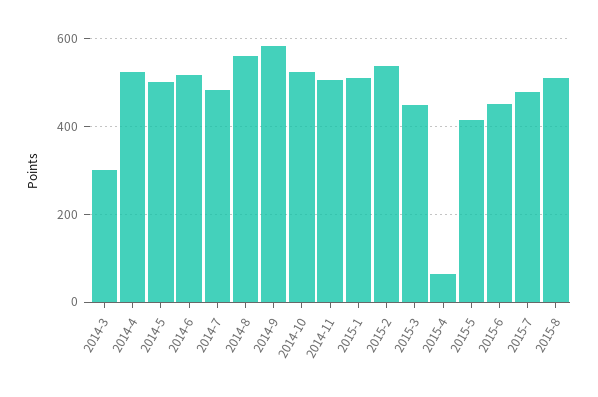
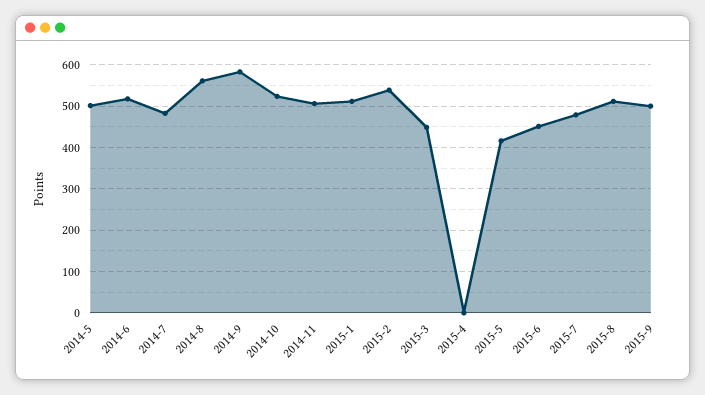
2014-3: 300 -> none
2014-4: 520 -> none
2015-4: 60 -> 0
2015-9: none -> 500

